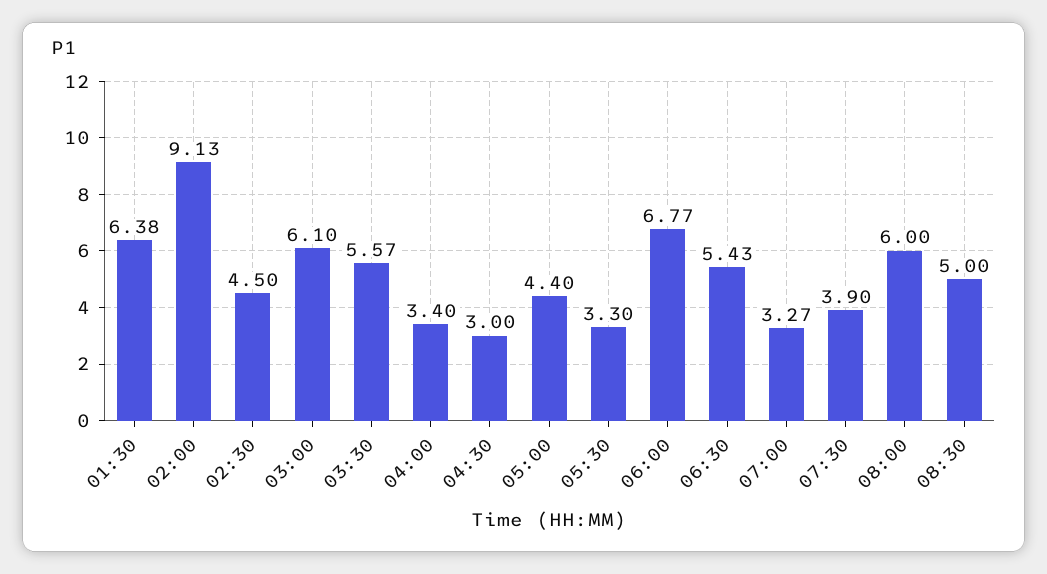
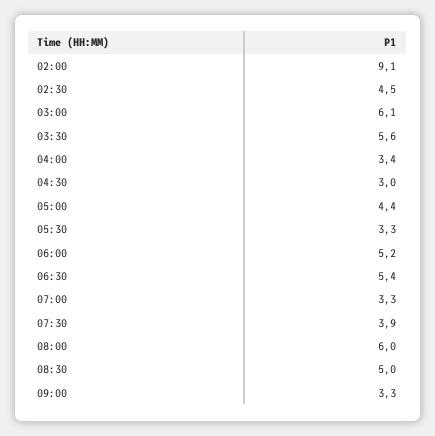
01:30: 6.38 -> none
06:00: 6.77 -> 5.2
09:00: none -> 3.3

